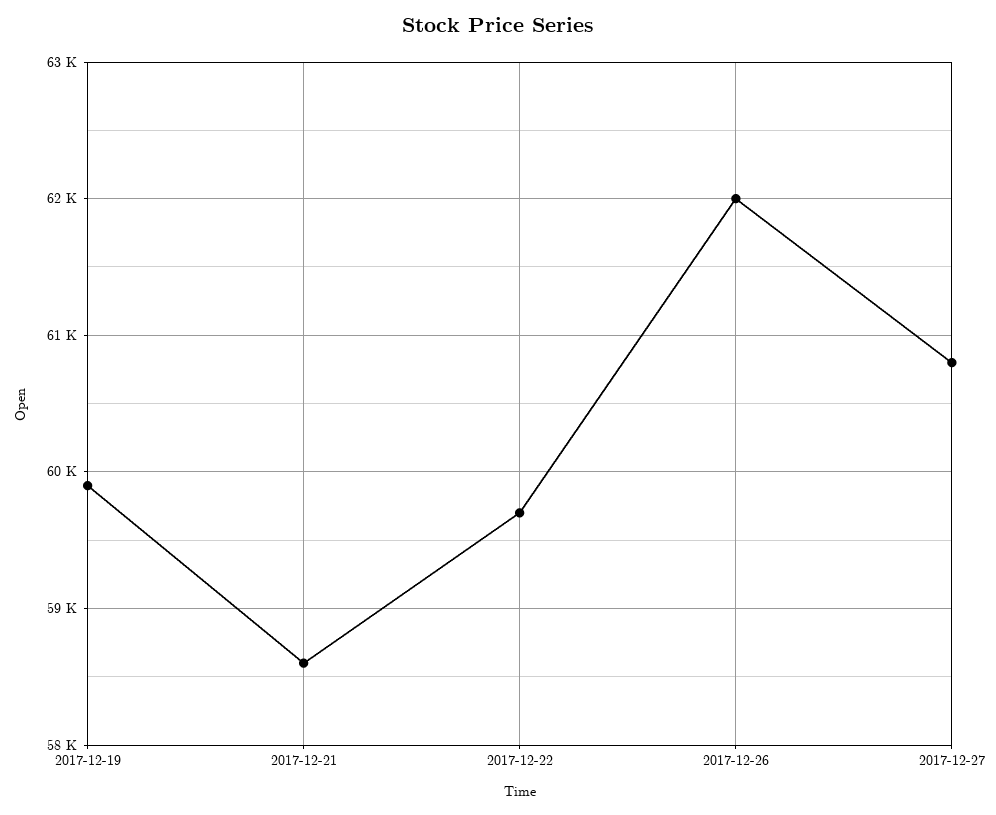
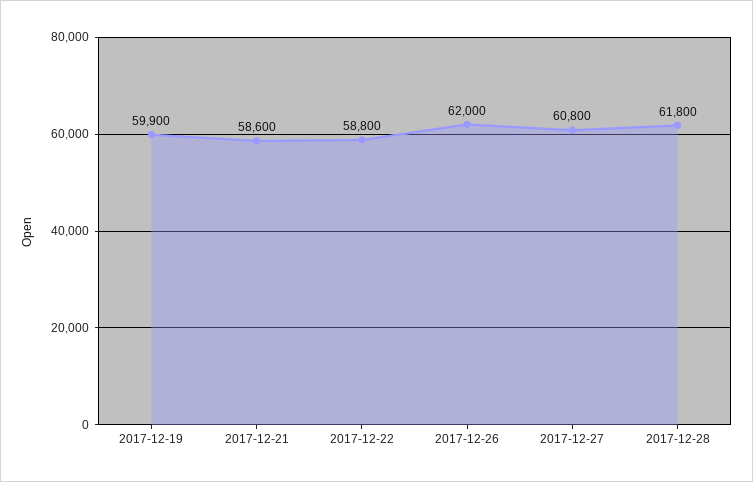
2017-12-22: 59700 -> 58800
2017-12-28: none -> 61800

